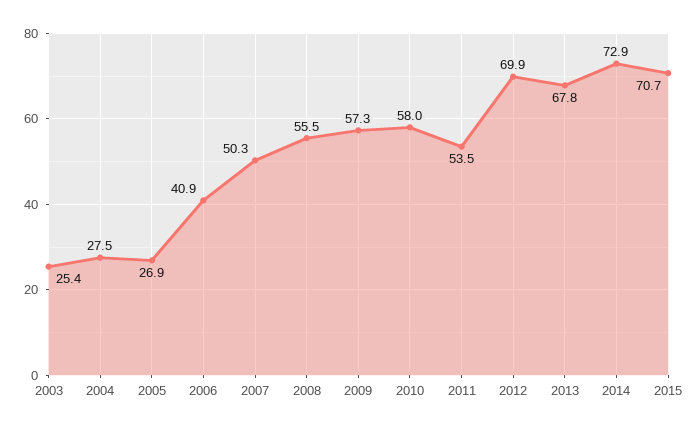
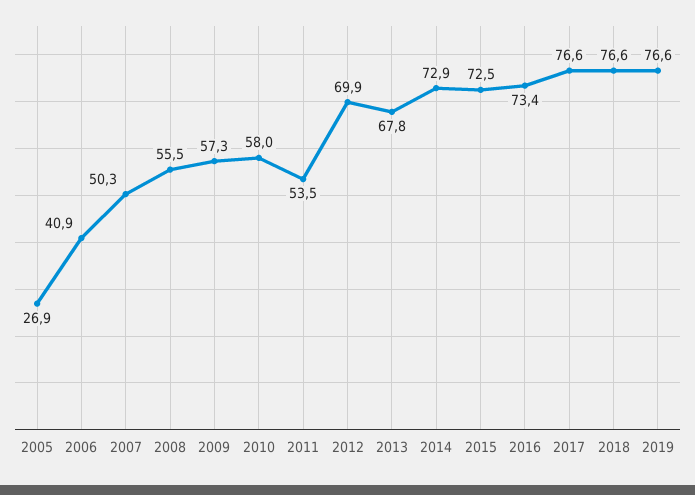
2003: 25.4 -> none
2004: 27.5 -> none
2015: 70.7 -> 72.5
2016: none -> 73.4
2017: none -> 76.6
2018: none -> 76.6
2019: none -> 76.6

